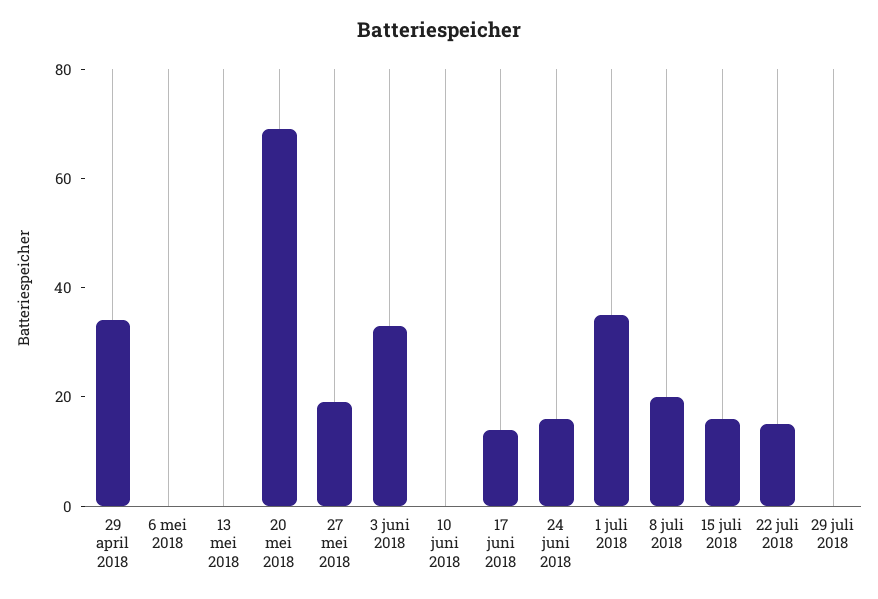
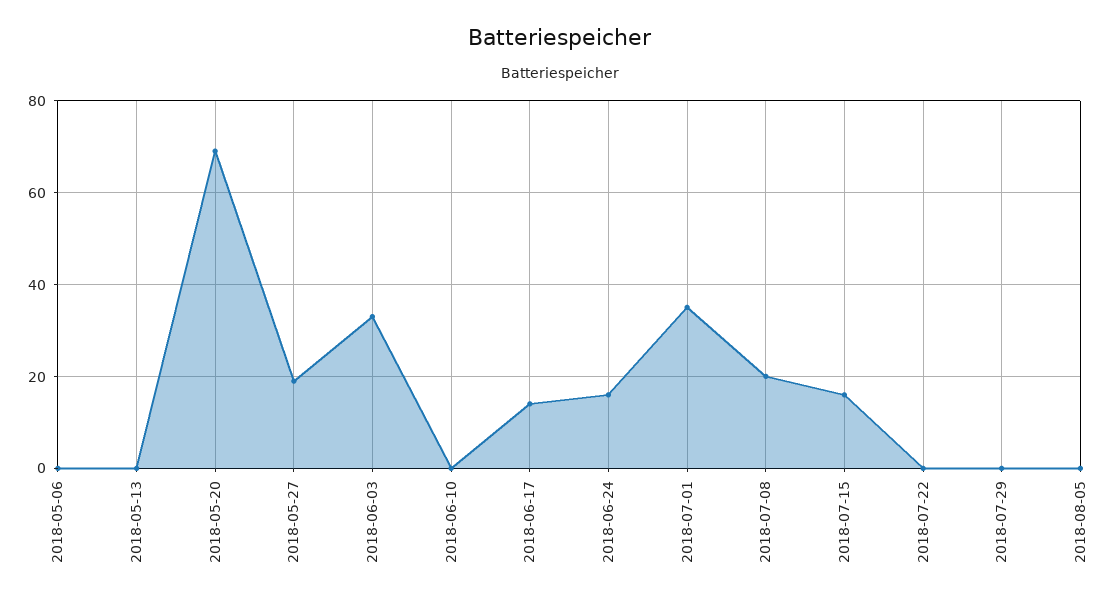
29 april 2018: 35 -> none
22 juli 2018: 15 -> 0
2018-08-05: none -> 0

